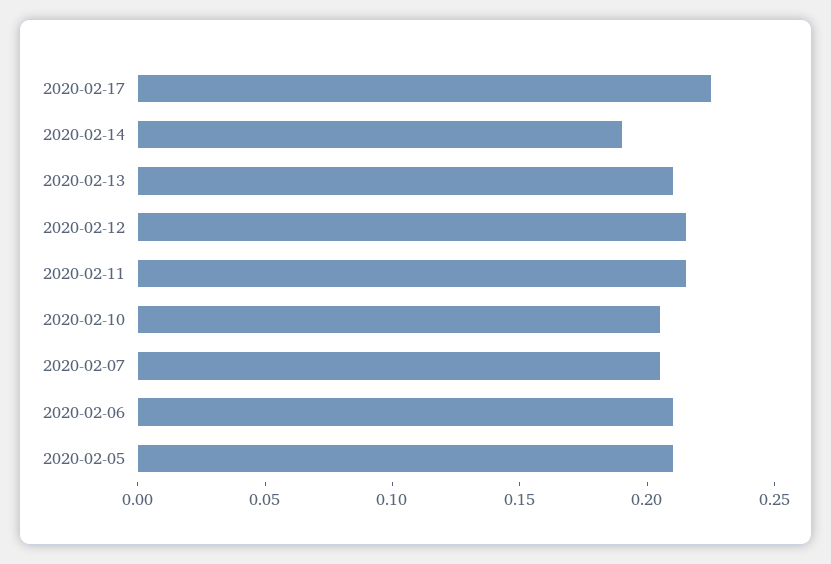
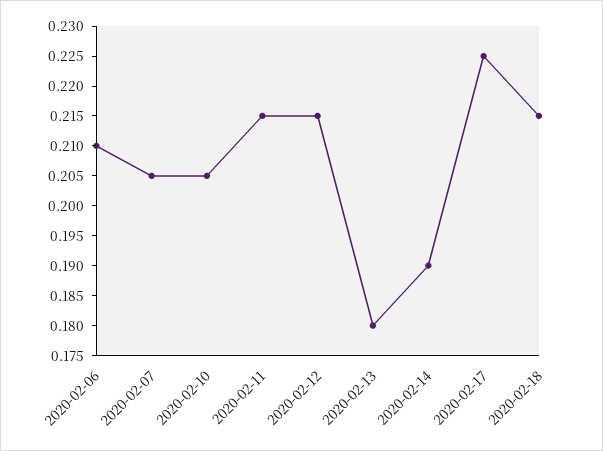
2020-02-13: 0.21 -> 0.18
2020-02-05: 0.21 -> none
2020-02-18: none -> 0.215

